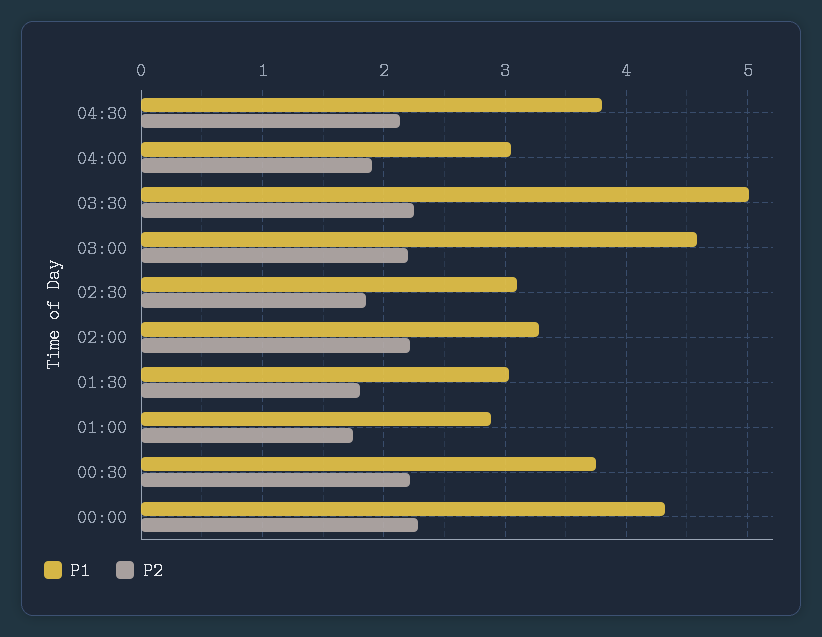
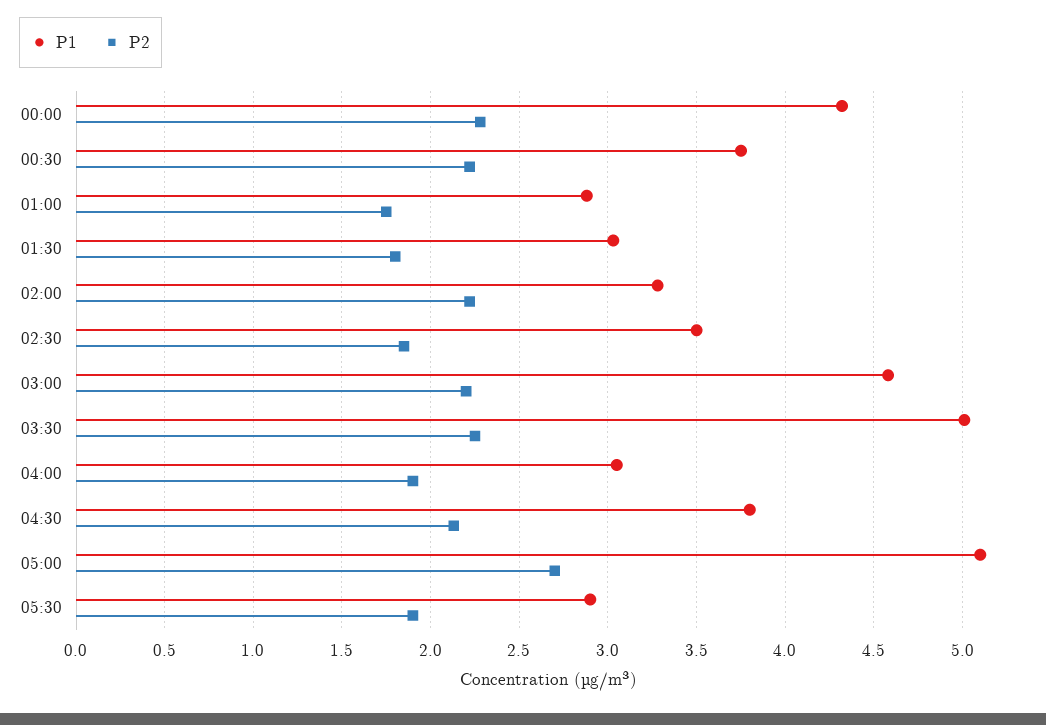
P1, 02:30: 3.1 -> 3.5
P1, 05:00: none -> 5.1
P2, 05:00: none -> 2.7
P1, 05:30: none -> 2.9
P2, 05:30: none -> 1.9

